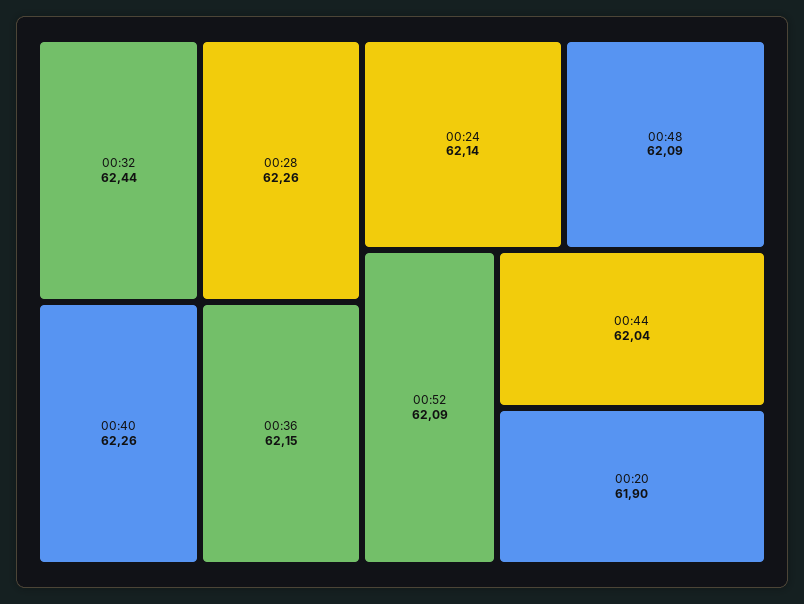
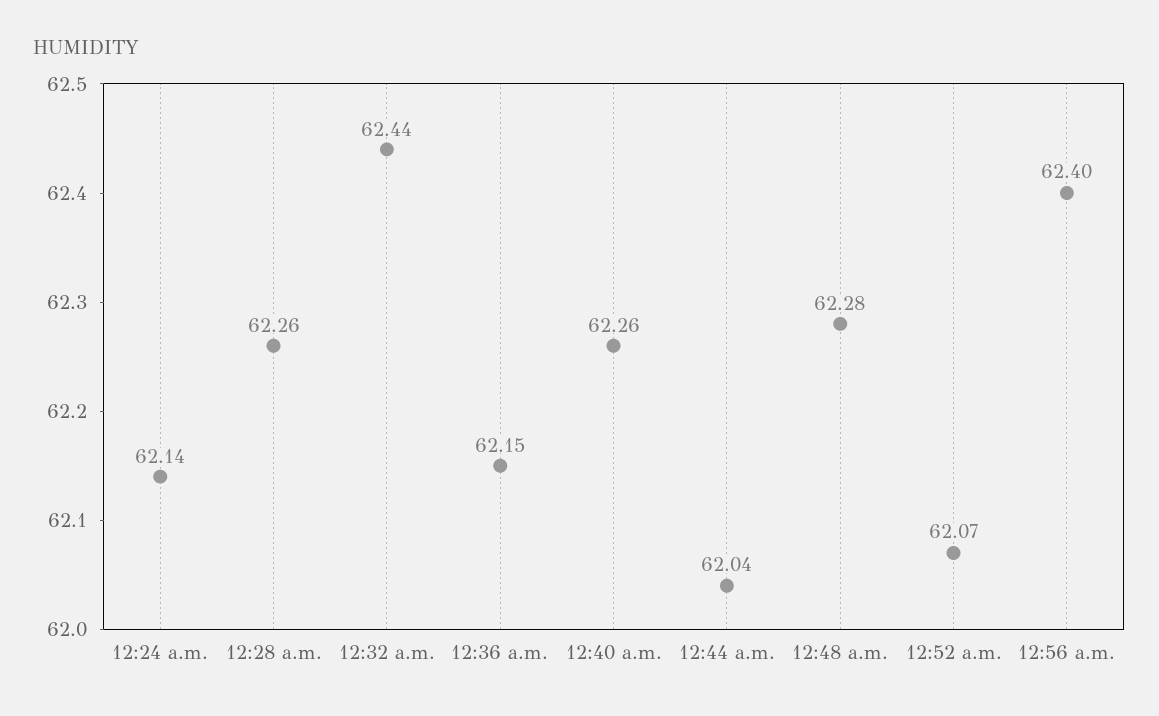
00:48: 62.09 -> 62.28
00:52: 62.09 -> 62.07
00:20: 61.9 -> none
12:56 a.m.: none -> 62.4

